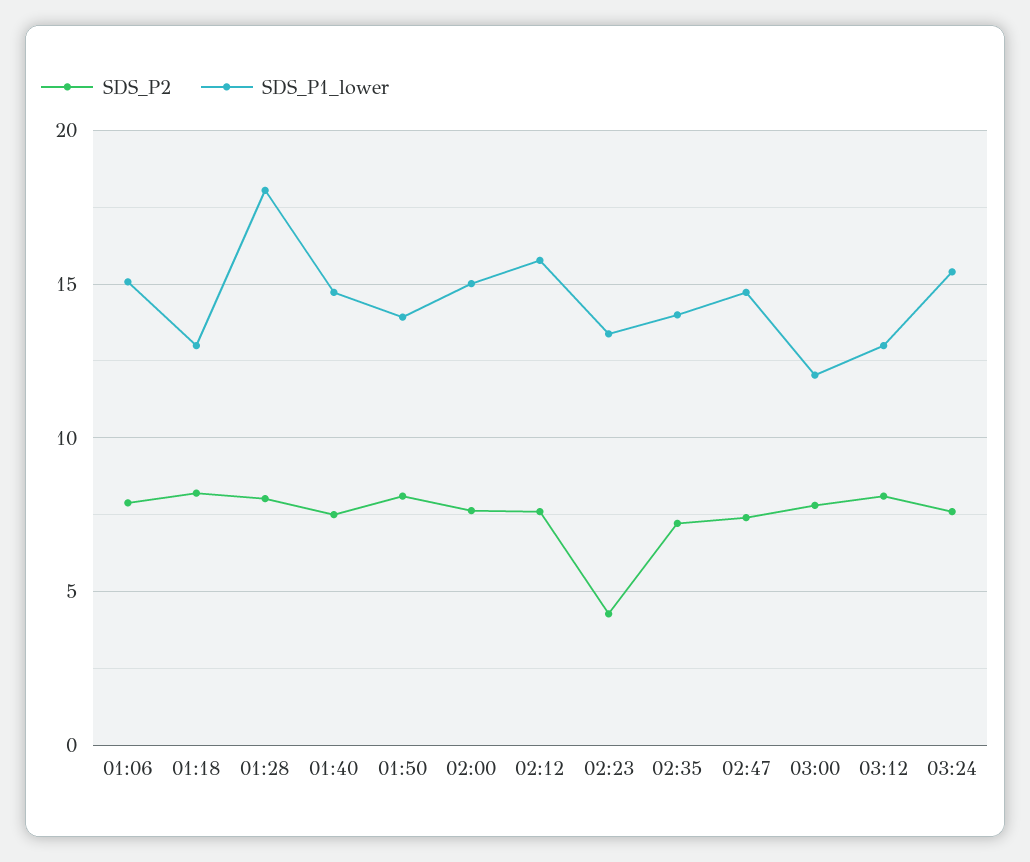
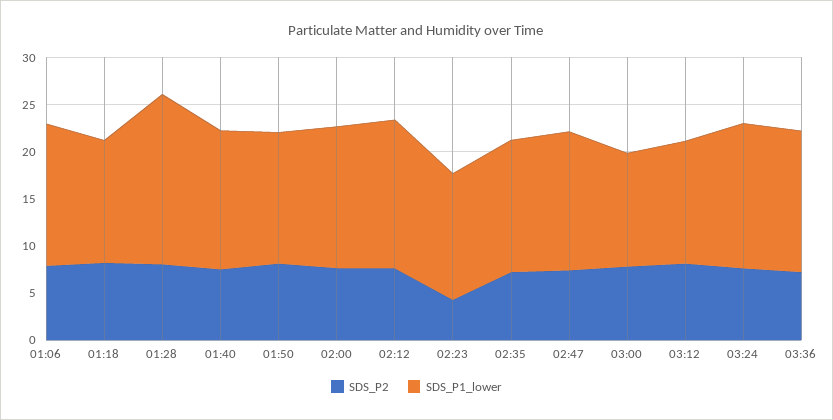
SDS_P2, 03:36: none -> 7
SDS_P1_lower, 03:36: none -> 15

